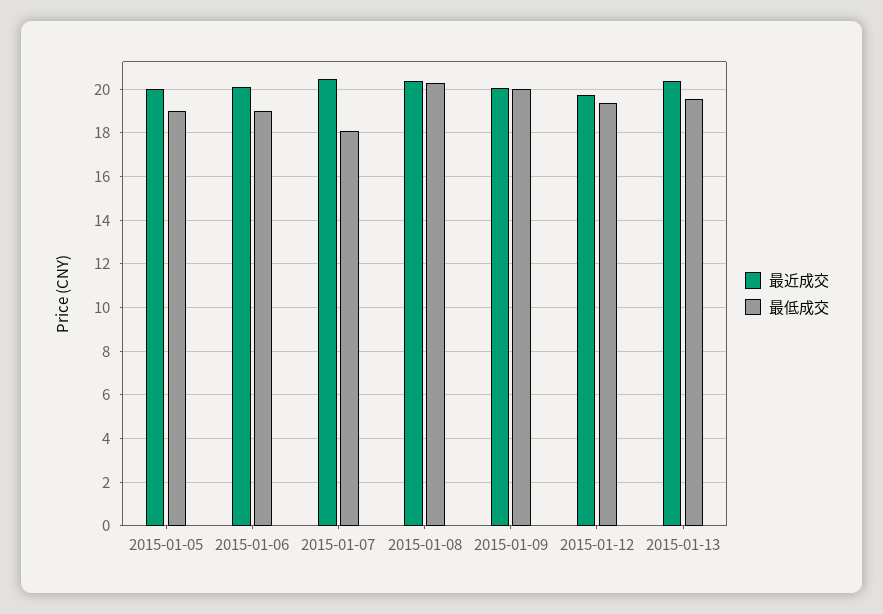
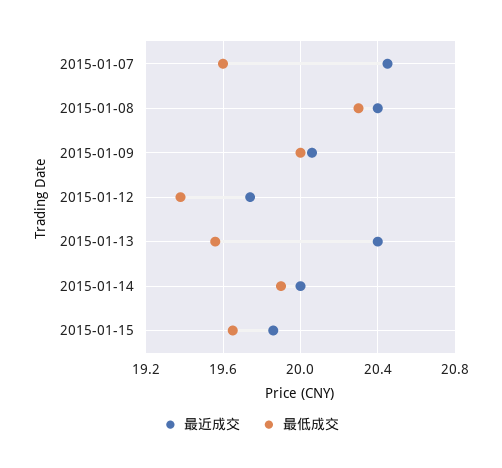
最近成交, 2015-01-05: 20 -> none
最低成交, 2015-01-05: 19 -> none
最近成交, 2015-01-06: 20 -> none
最低成交, 2015-01-06: 19 -> none
最低成交, 2015-01-07: 18 -> 19.6
最近成交, 2015-01-14: none -> 20
最低成交, 2015-01-14: none -> 19.9
最近成交, 2015-01-15: none -> 19.85
最低成交, 2015-01-15: none -> 19.65

